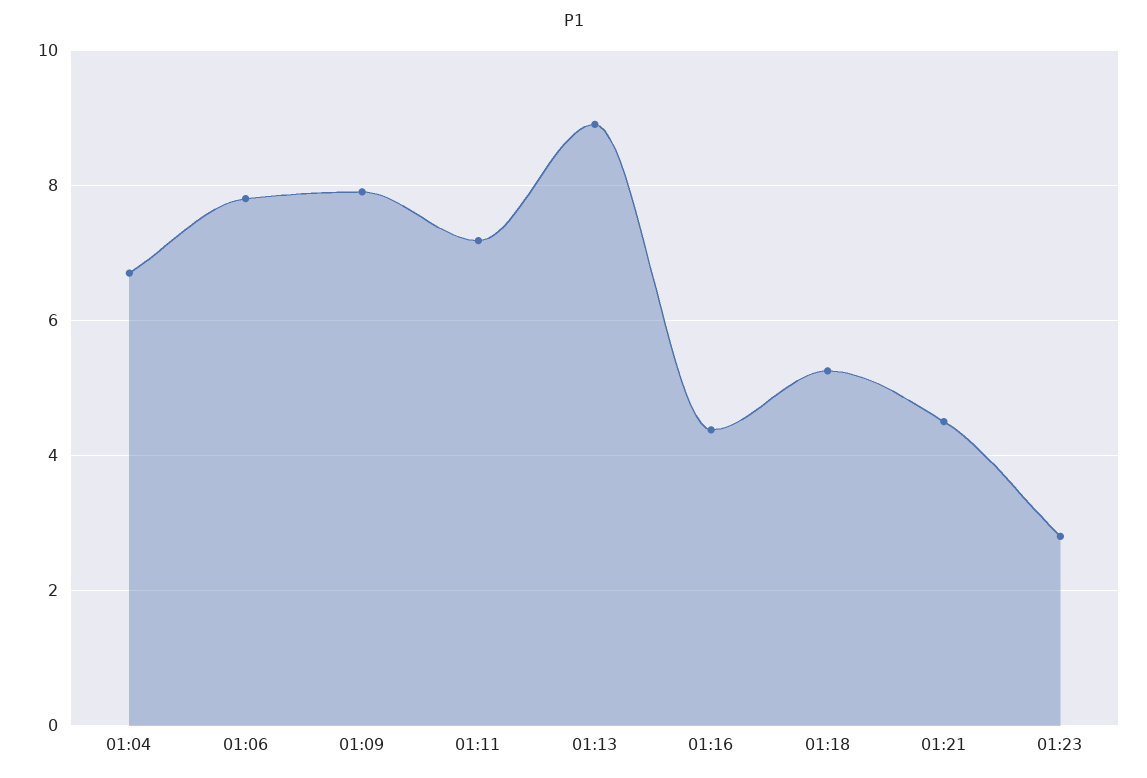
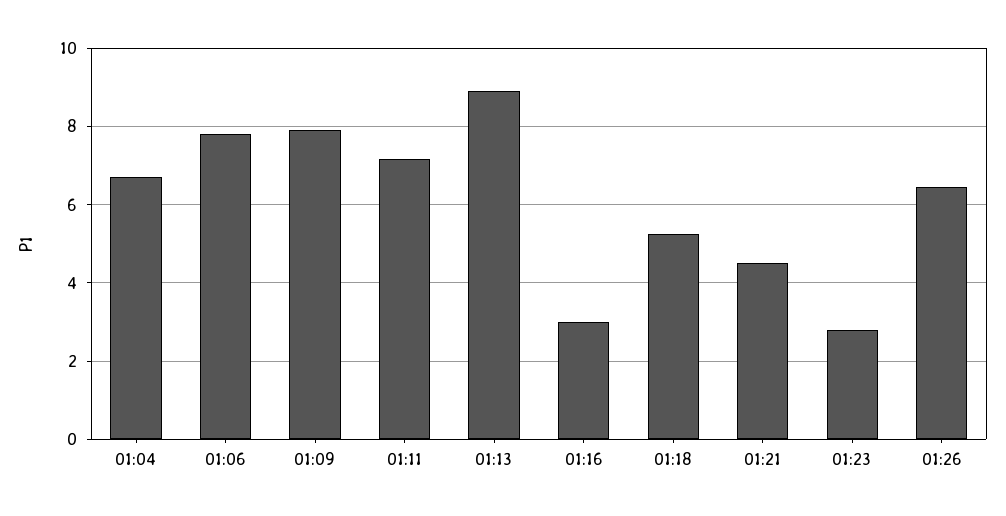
01:16: 4.4 -> 3
01:26: none -> 6.4

